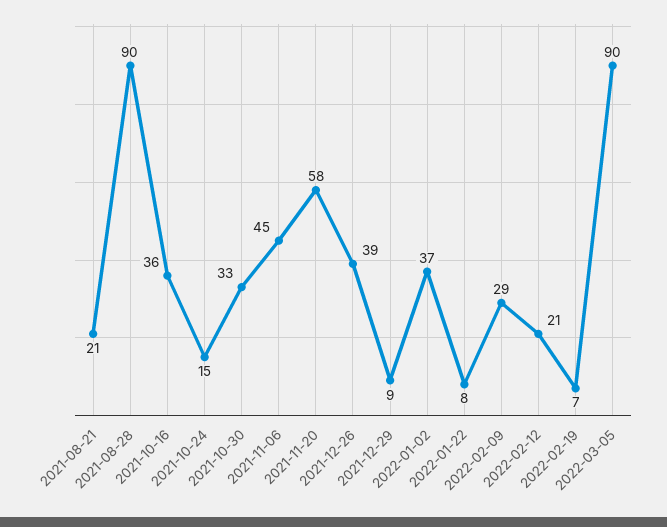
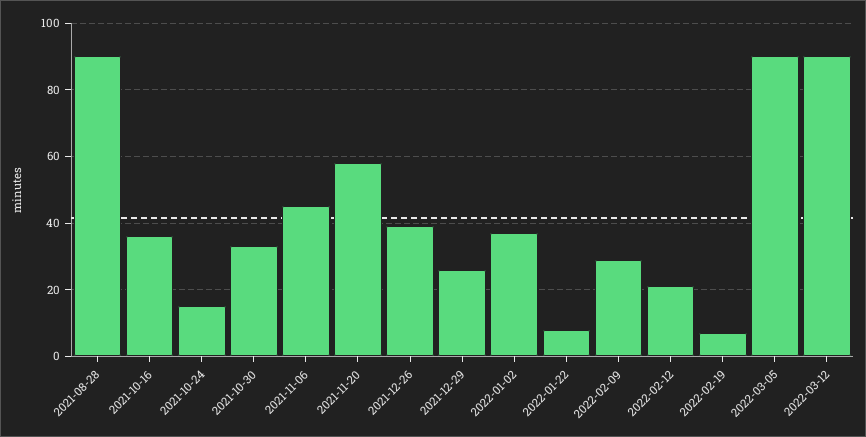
2021-08-21: 21 -> none
2021-12-29: 9 -> 25
2022-03-12: none -> 90

